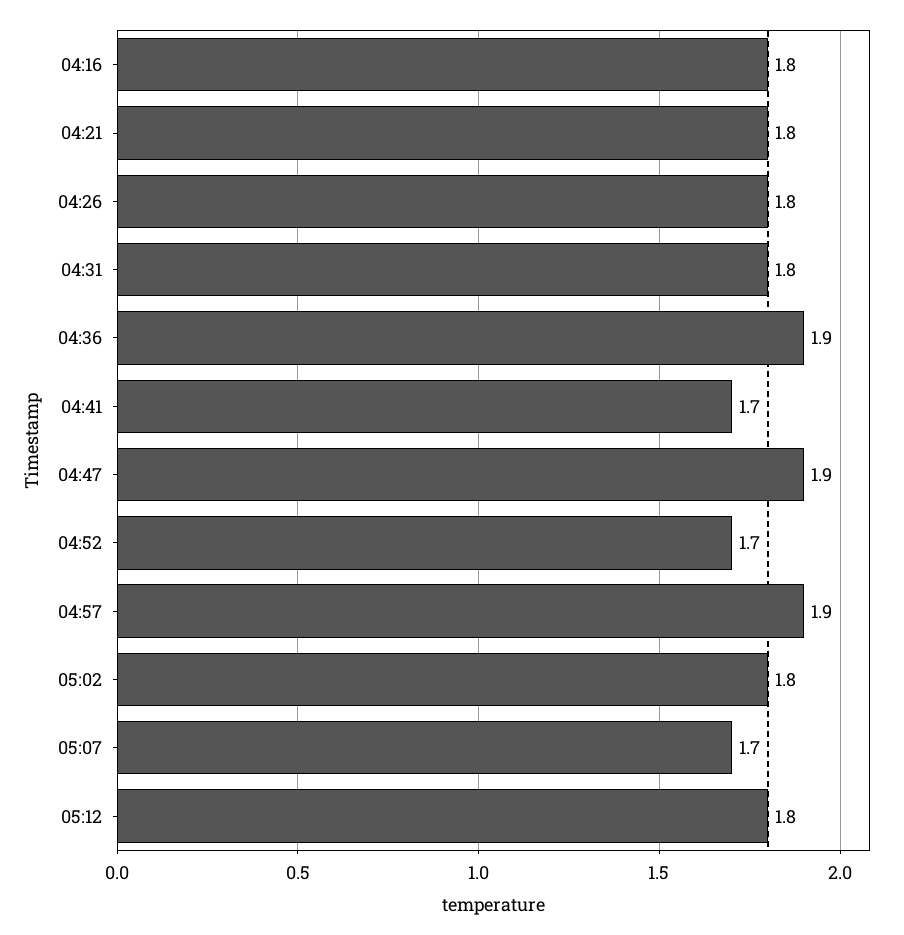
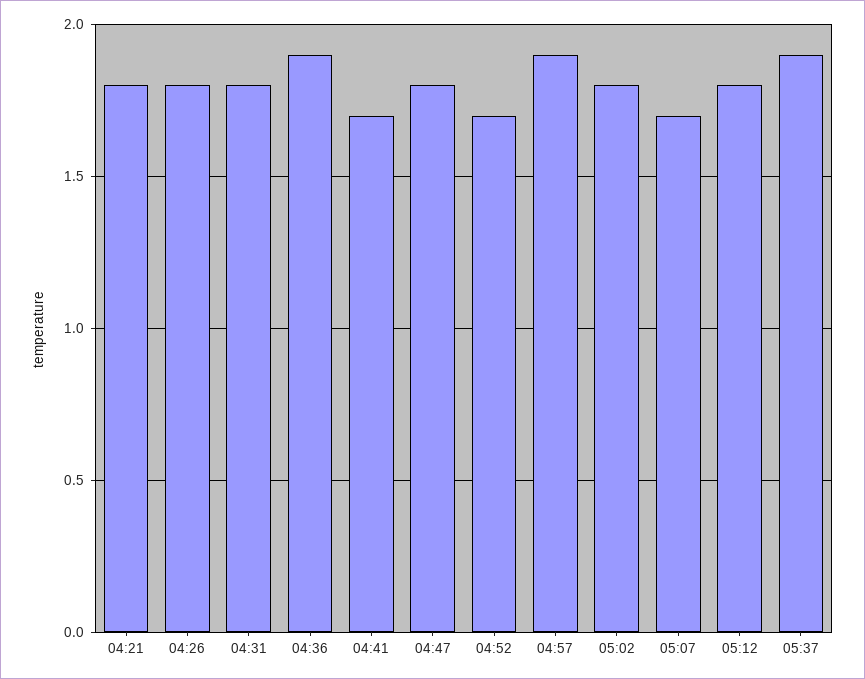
04:16: 1.8 -> none
04:47: 1.9 -> 1.8
05:37: none -> 1.9

